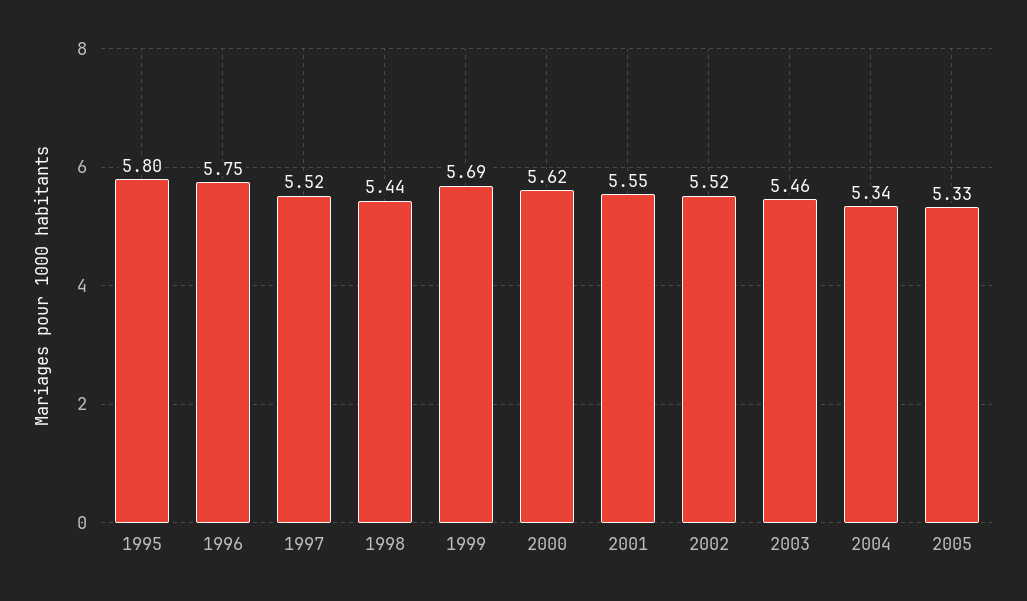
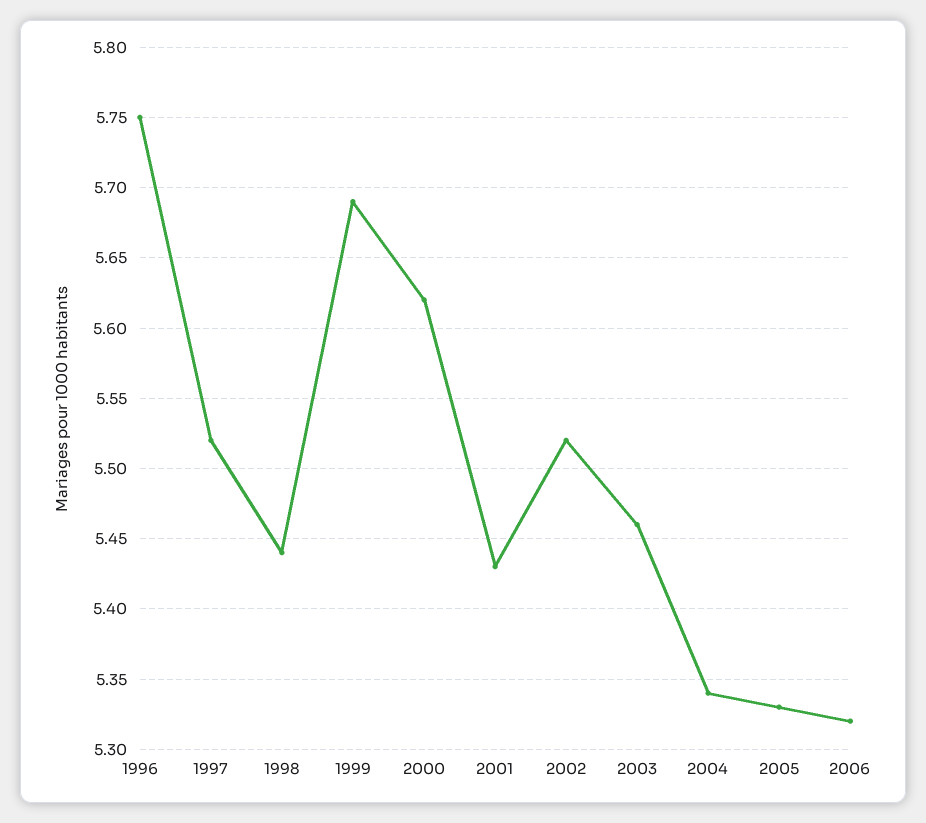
1995: 5.8 -> none
2001: 5.55 -> 5.43
2006: none -> 5.32

